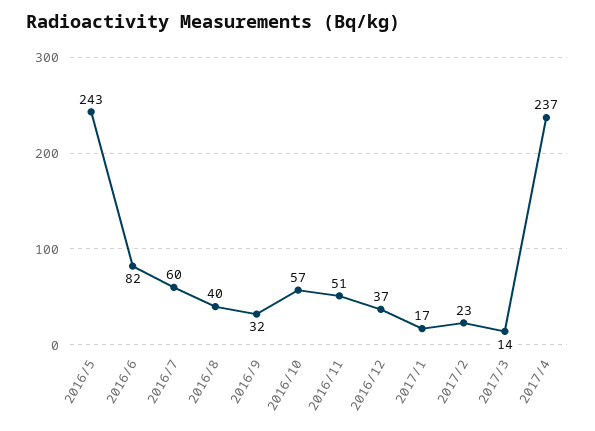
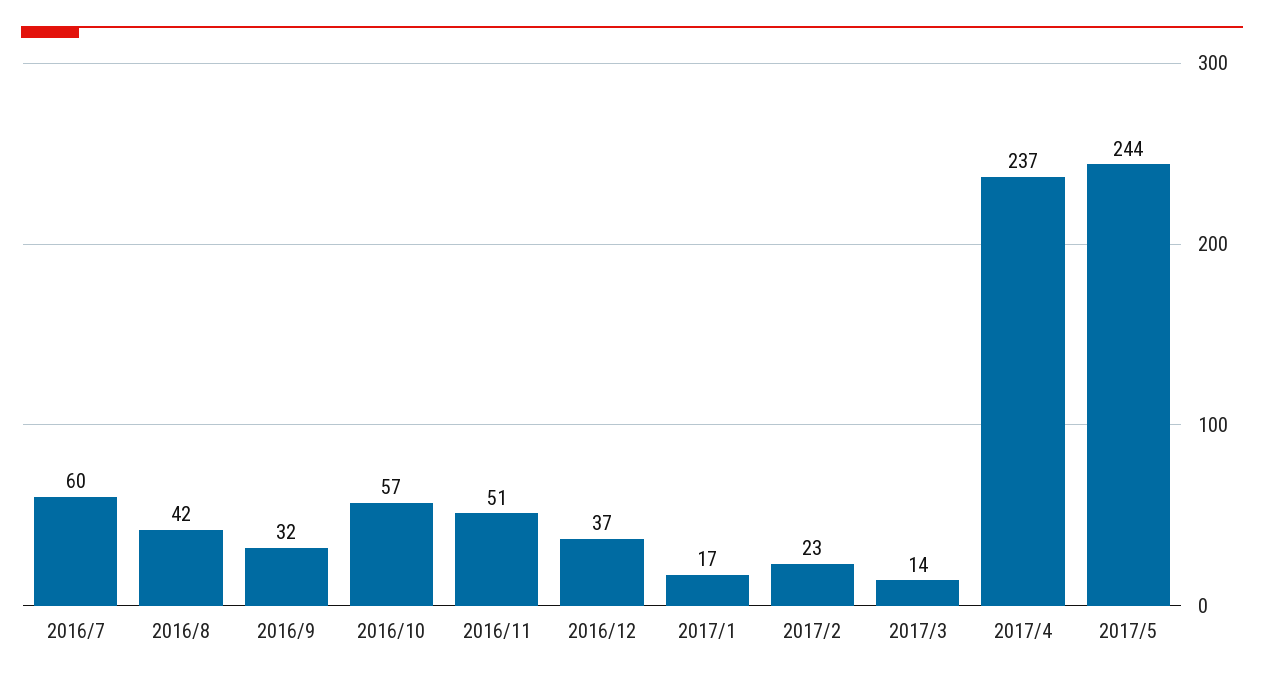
2016/5: 243 -> none
2016/6: 82 -> none
2016/8: 40 -> 42
2017/5: none -> 244

